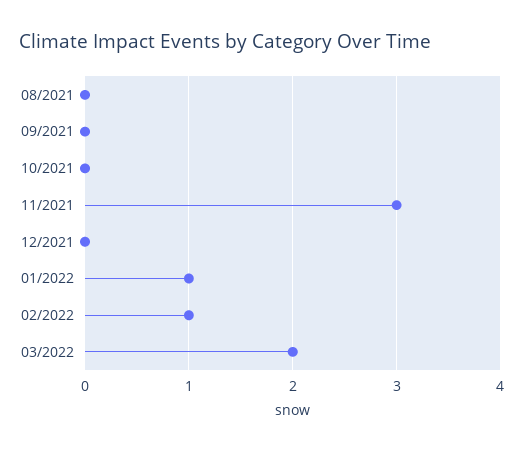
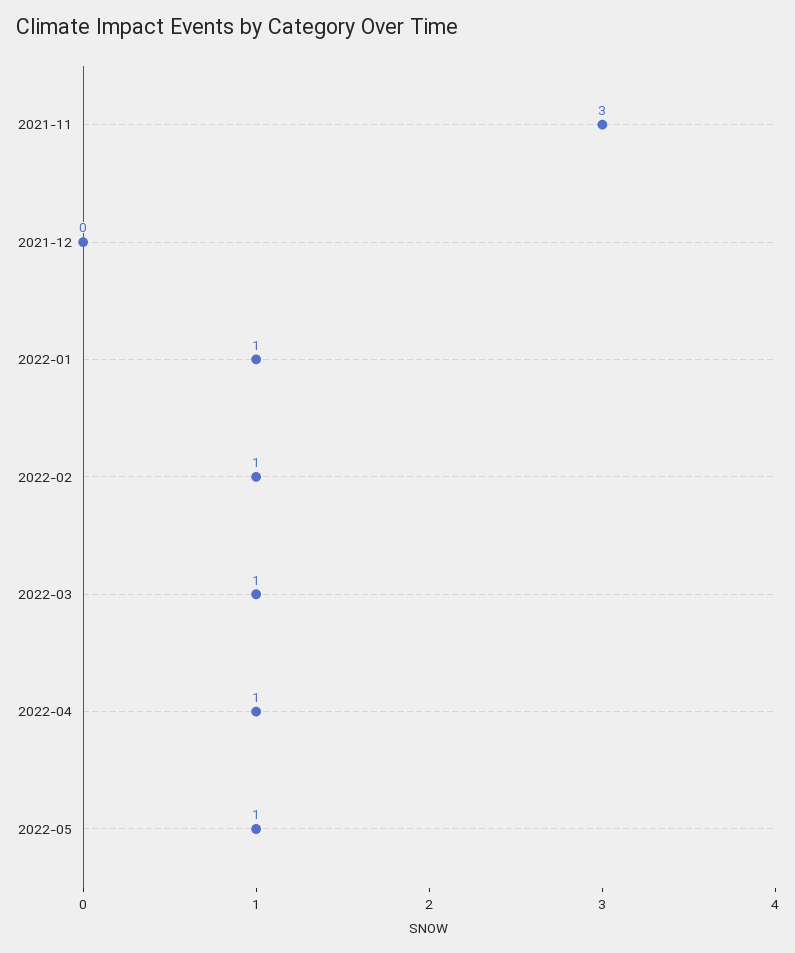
08/2021: 0 -> none
09/2021: 0 -> none
10/2021: 0 -> none
03/2022: 2 -> 1
2022-04: none -> 1
2022-05: none -> 1

